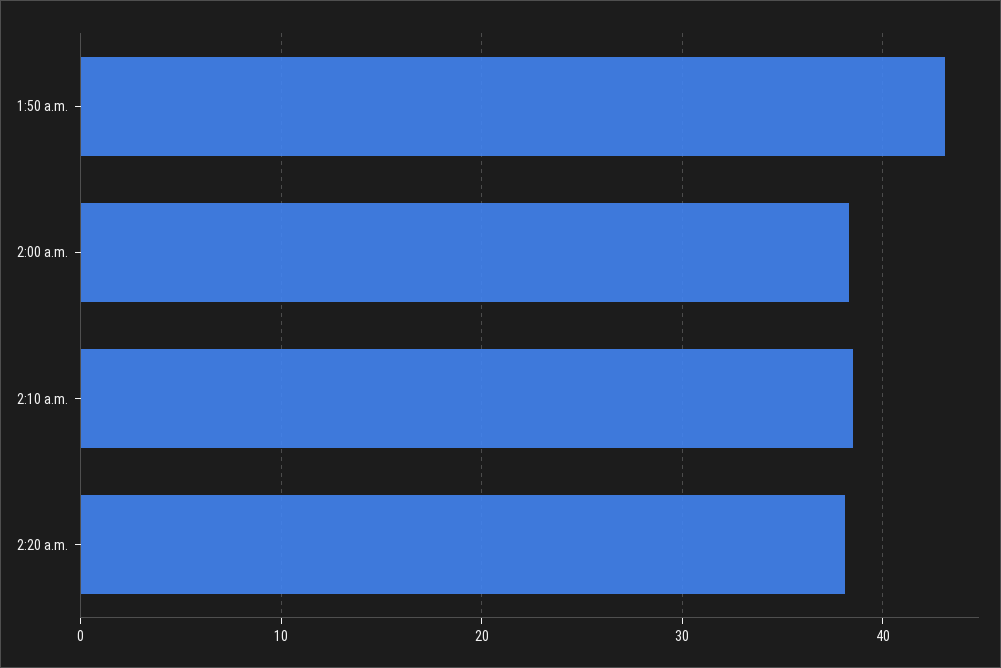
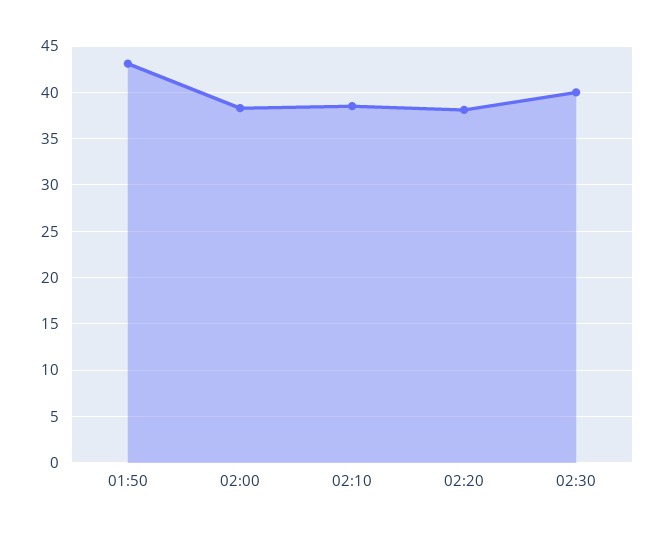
02:30: none -> 40

